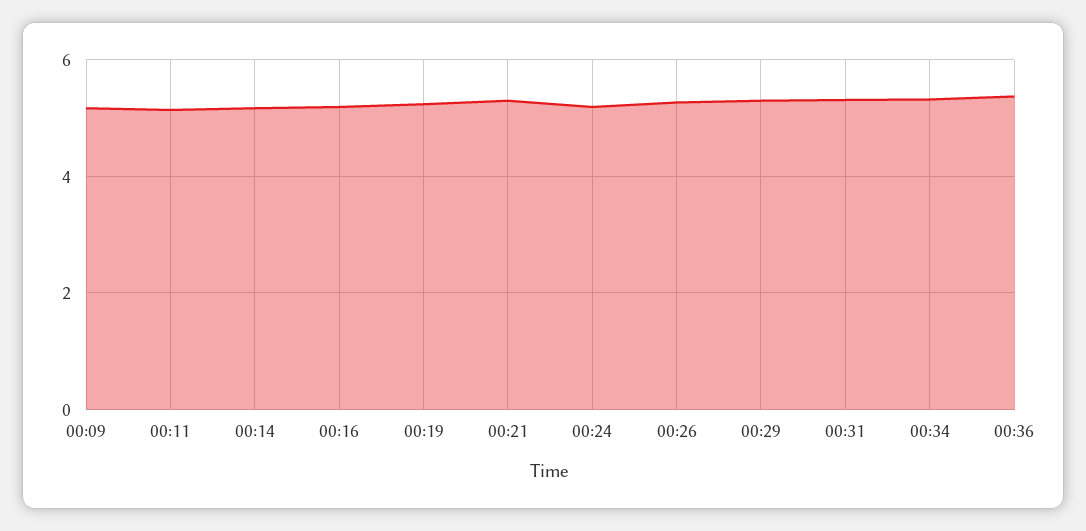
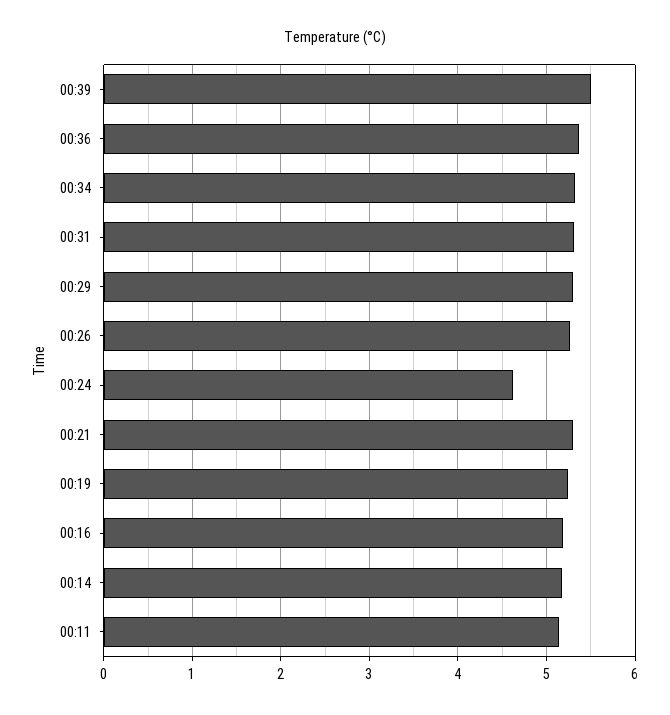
00:09: 5.2 -> none
00:24: 5.2 -> 4.6
00:39: none -> 5.5

